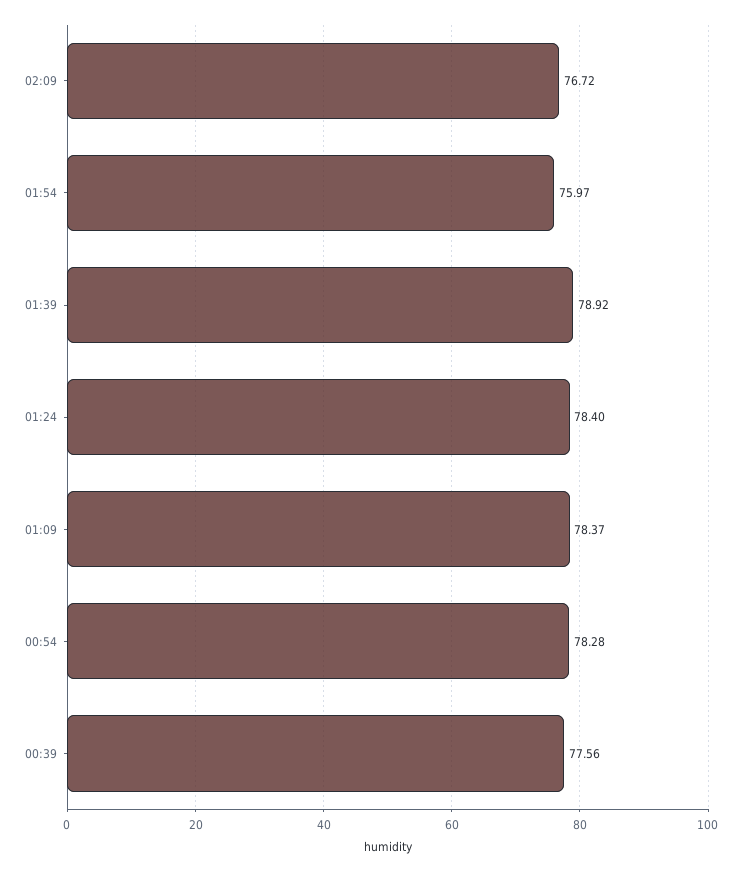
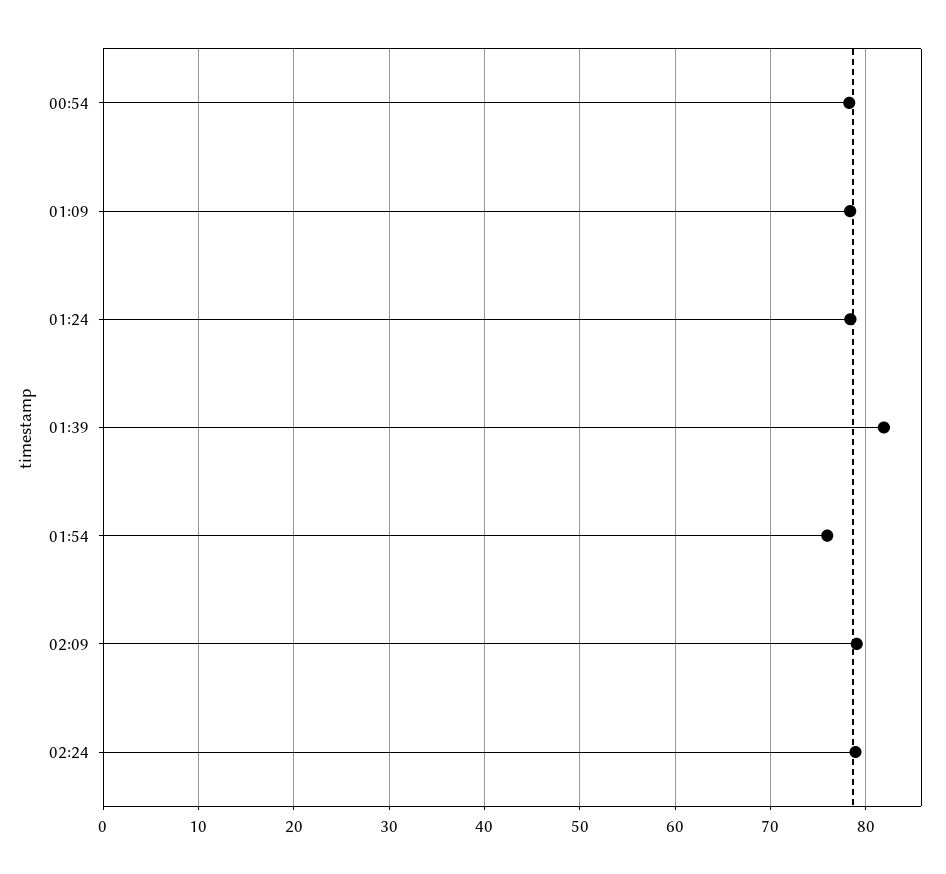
02:09: 76.72 -> 79
01:39: 78.92 -> 82
00:39: 77.56 -> none
02:24: none -> 79

